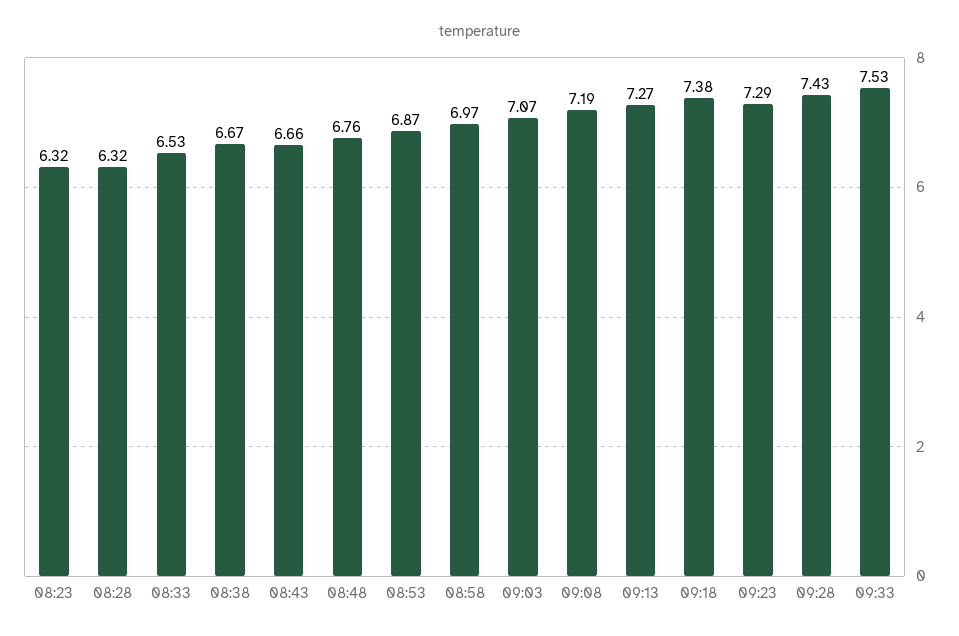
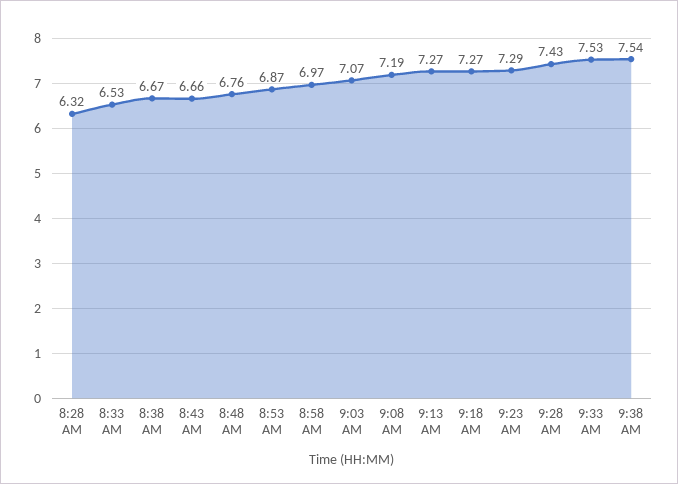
08:23: 6.32 -> none
09:18: 7.38 -> 7.27
9:38 AM: none -> 7.54

